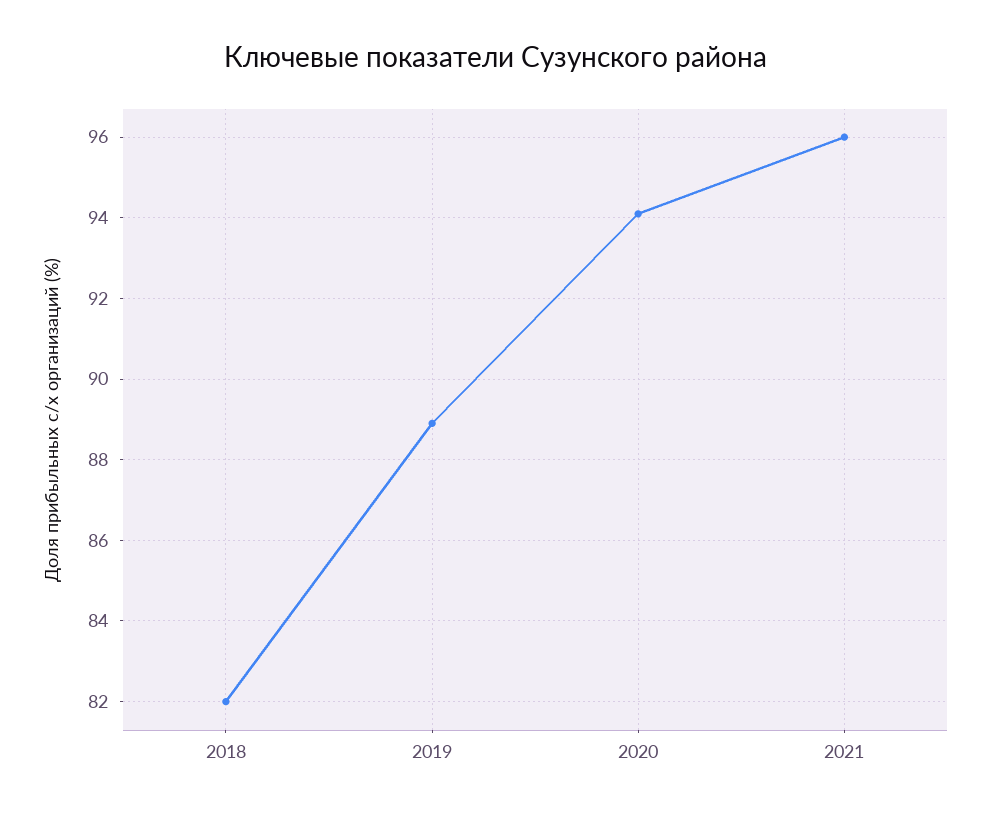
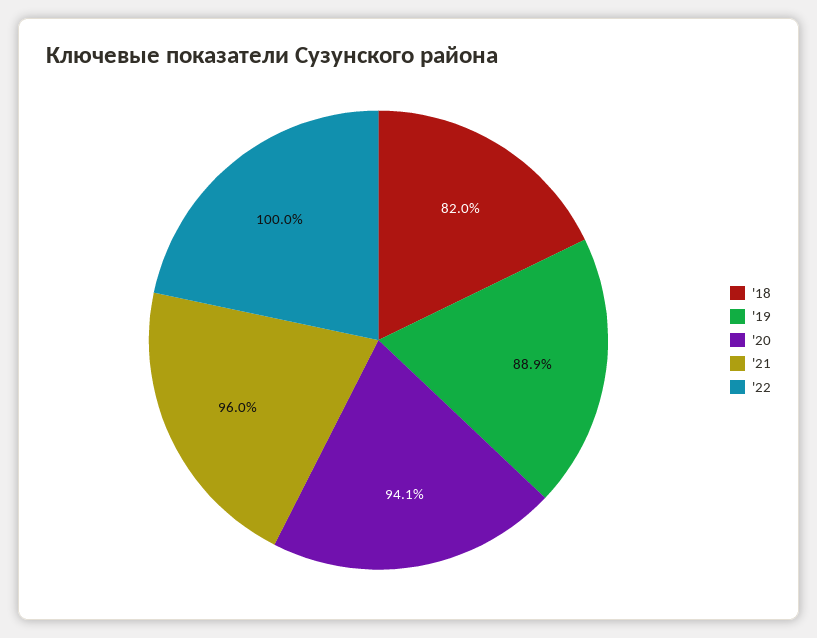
'22: none -> 100

